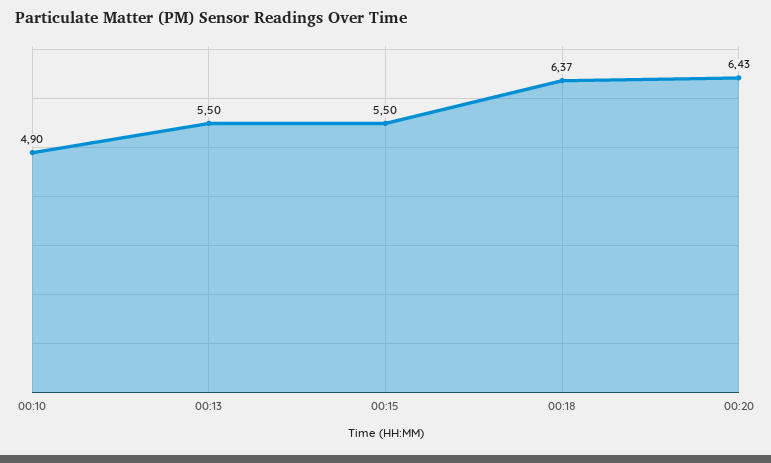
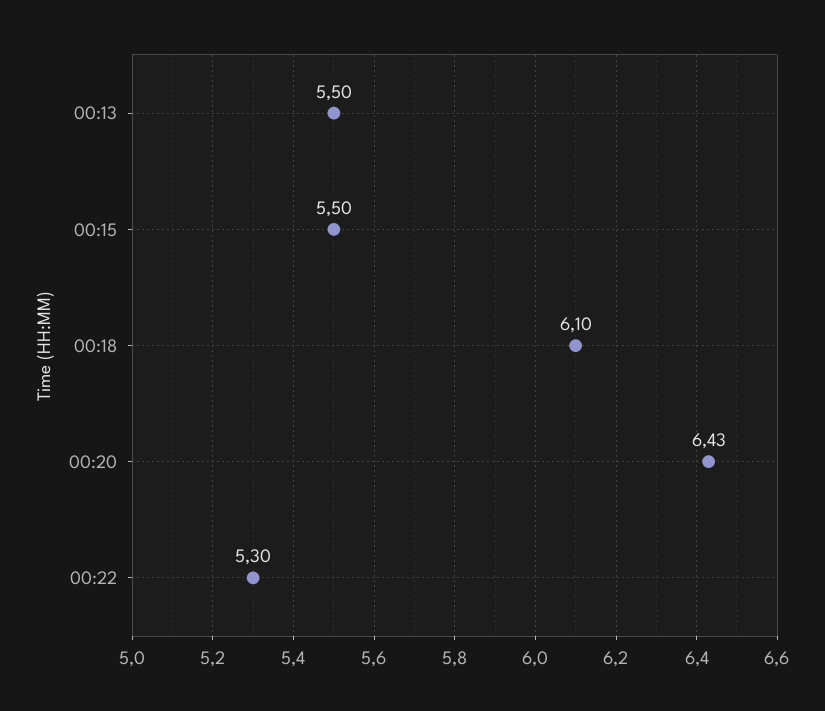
00:10: 4.9 -> none
00:18: 6.37 -> 6.1
00:22: none -> 5.3

